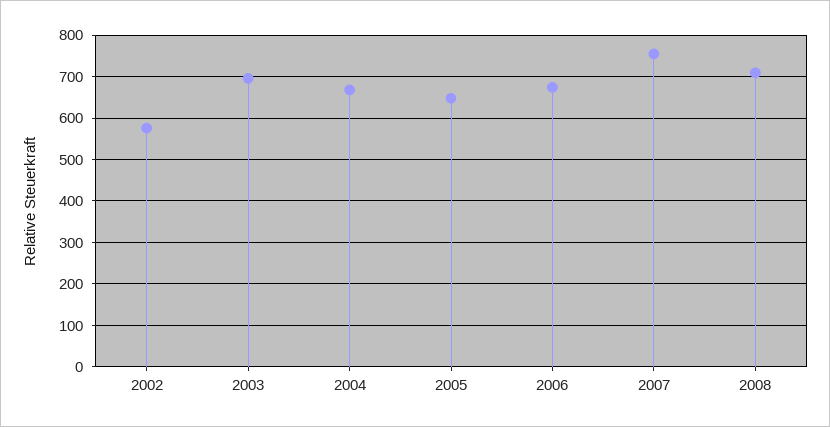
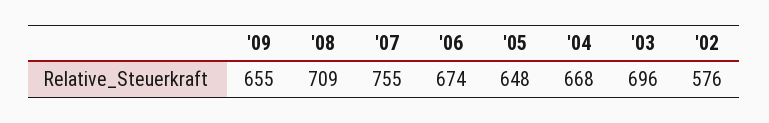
'09: none -> 655

